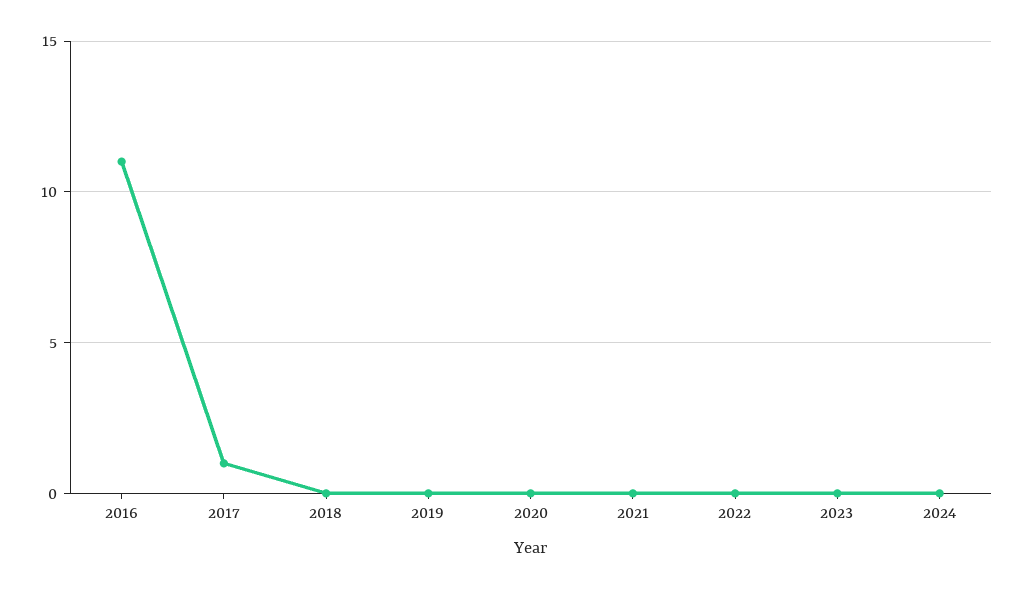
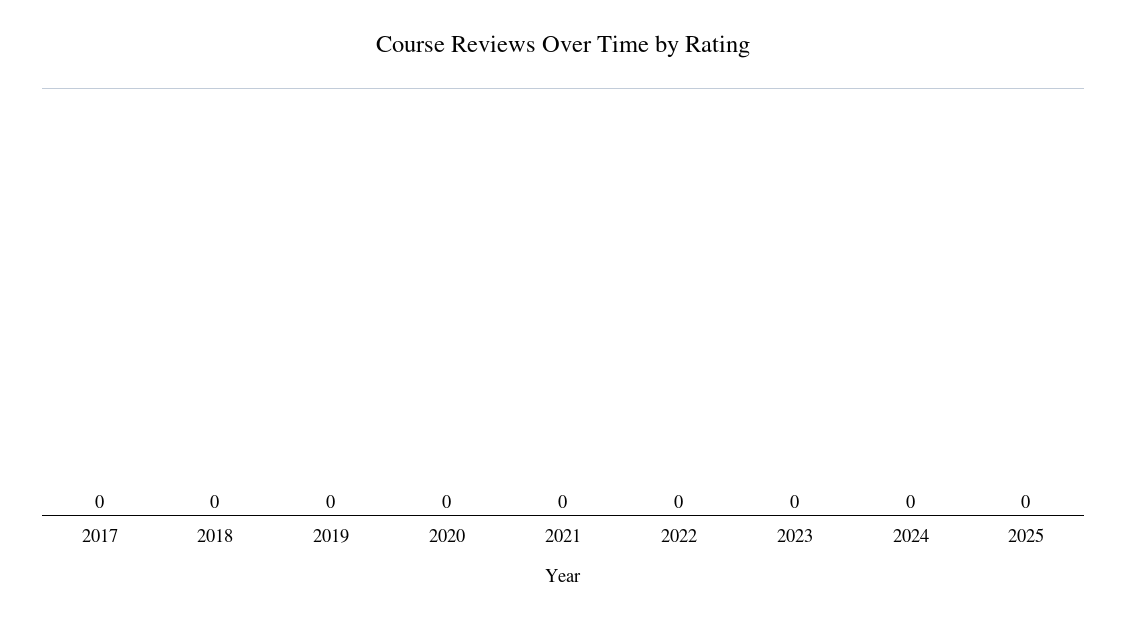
2016: 11 -> none
2017: 1 -> 0
2025: none -> 0

